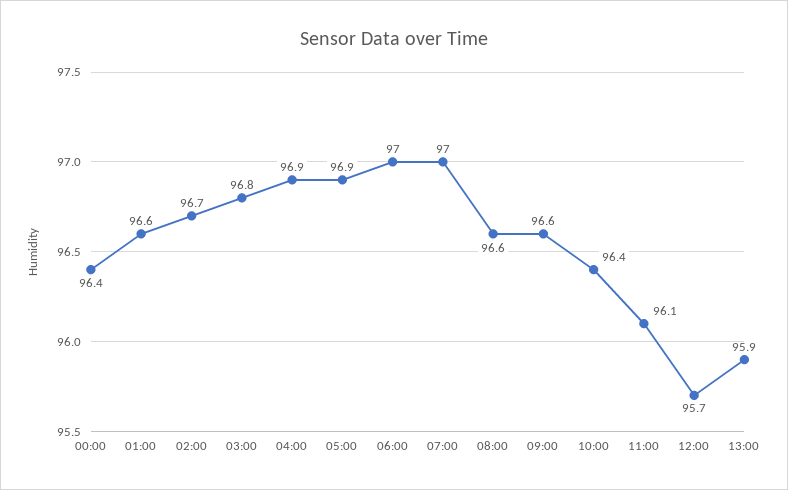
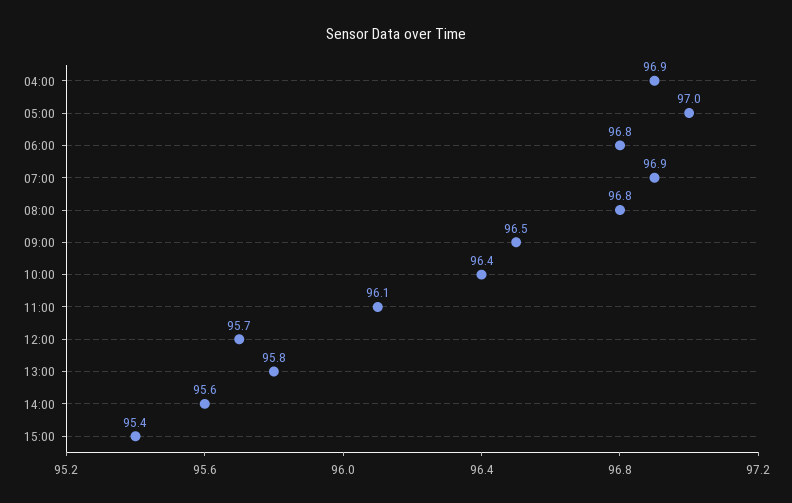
00:00: 96.4 -> none
01:00: 96.6 -> none
02:00: 96.7 -> none
03:00: 96.8 -> none
05:00: 96.9 -> 97
06:00: 97 -> 96.8
07:00: 97 -> 96.9
08:00: 96.6 -> 96.8
09:00: 96.6 -> 96.5
13:00: 95.9 -> 95.8
14:00: none -> 95.6
15:00: none -> 95.4

